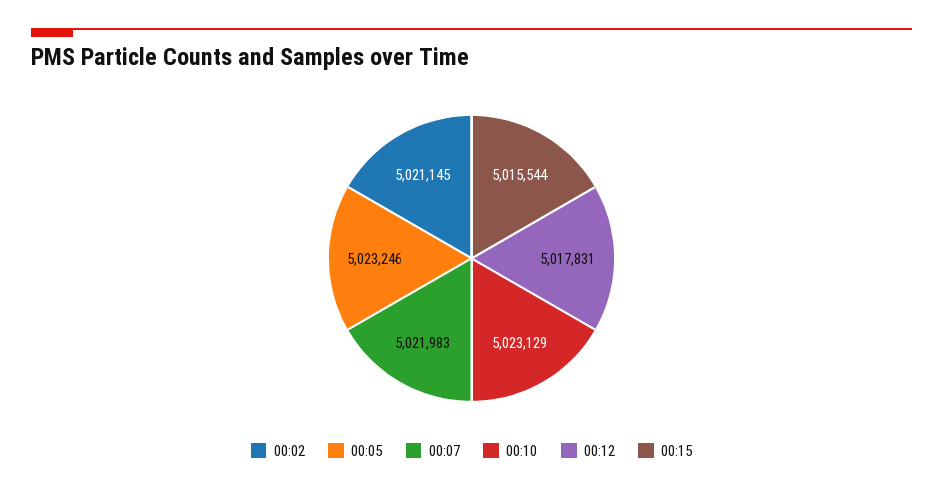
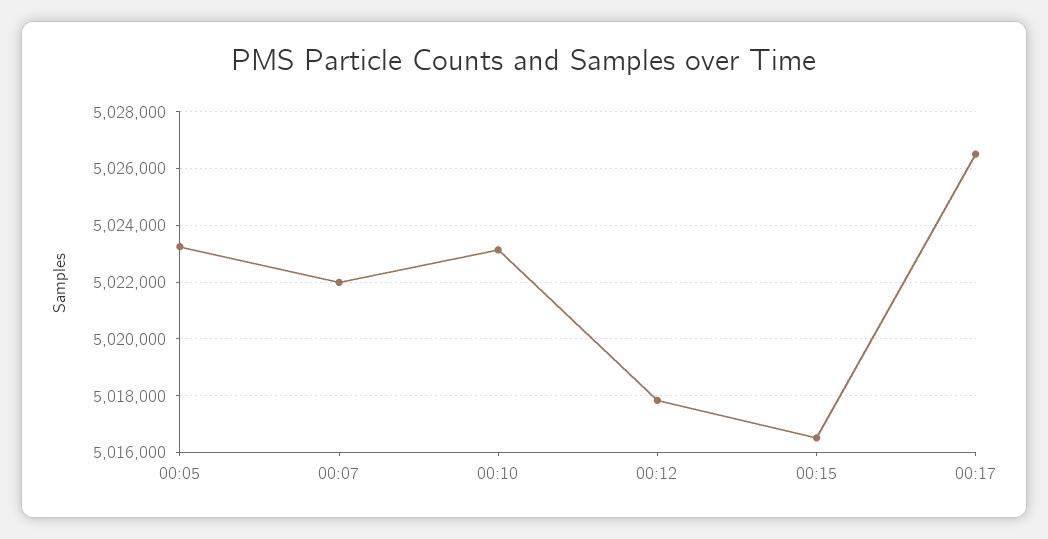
00:02: 5021145 -> none
00:15: 5015544 -> 5016500
00:17: none -> 5026500

